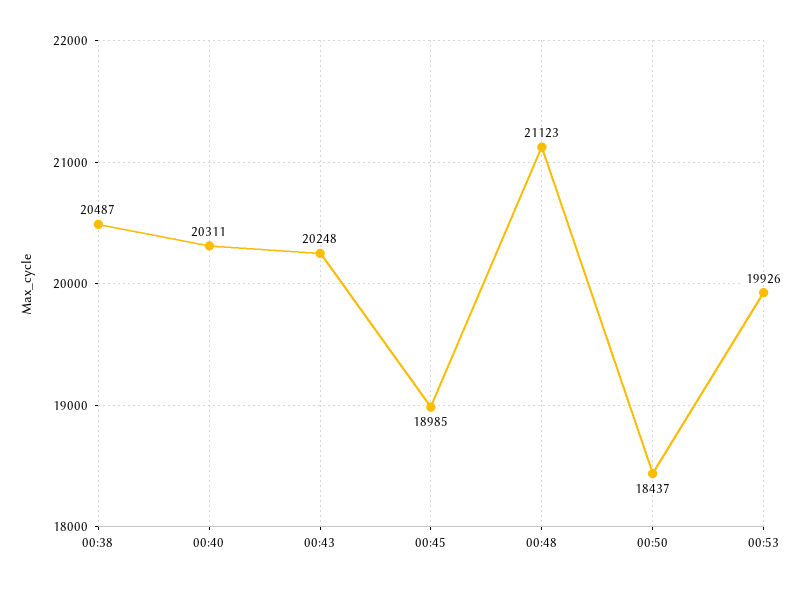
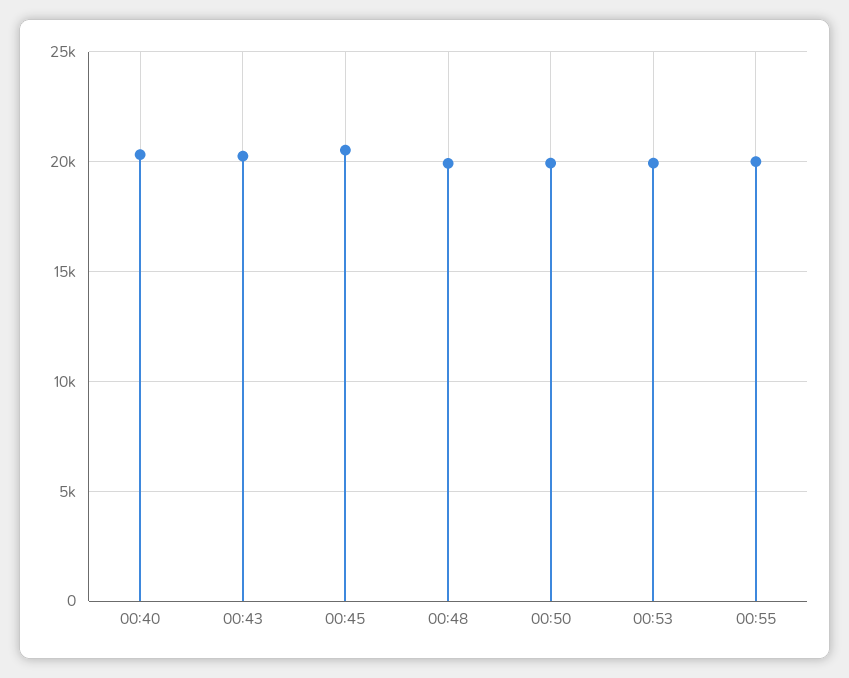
00:38: 20487 -> none
00:45: 18985 -> 20500
00:48: 21123 -> 20000
00:50: 18437 -> 20000
00:55: none -> 20000

